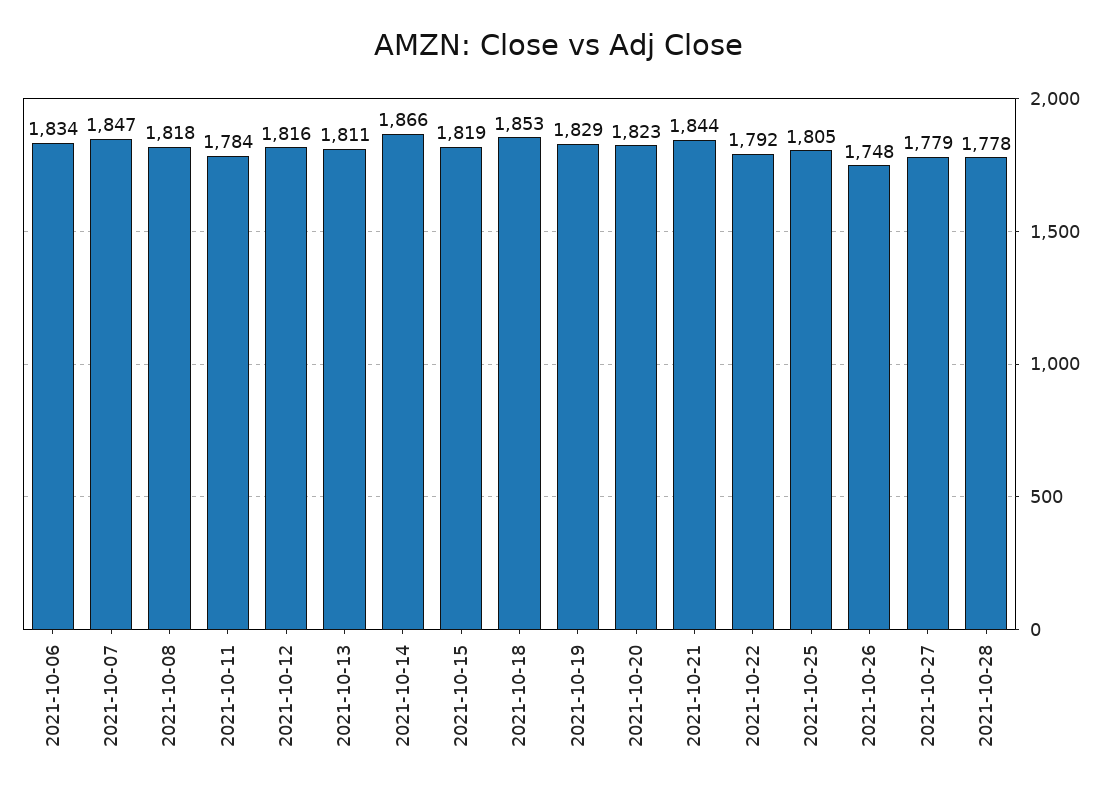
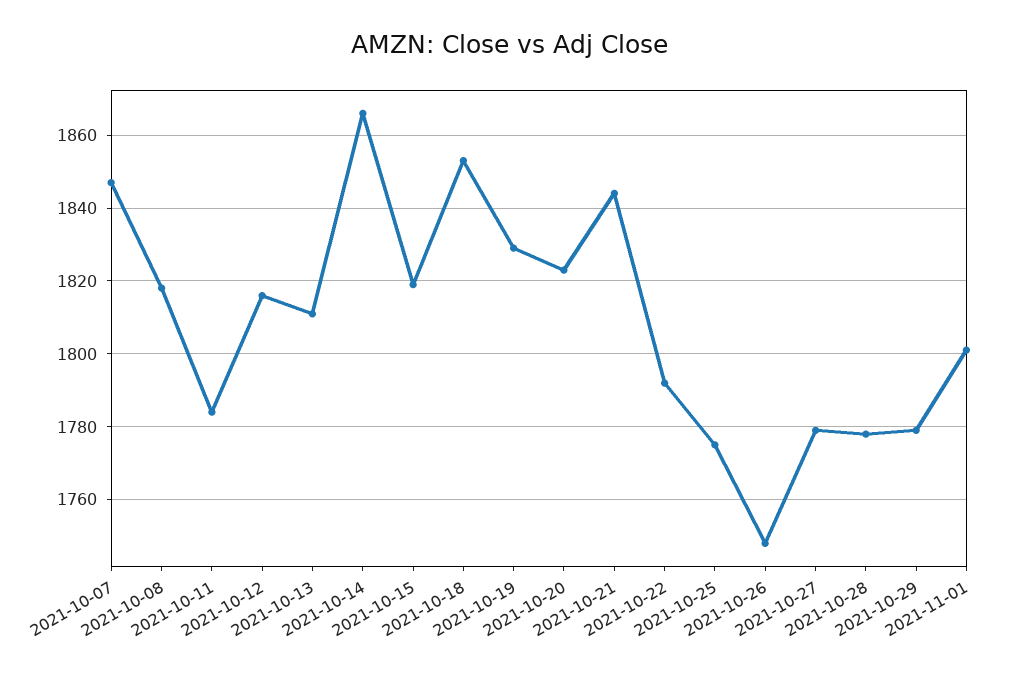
2021-10-06: 1834 -> none
2021-10-25: 1805 -> 1775
2021-10-29: none -> 1780
2021-11-01: none -> 1800

